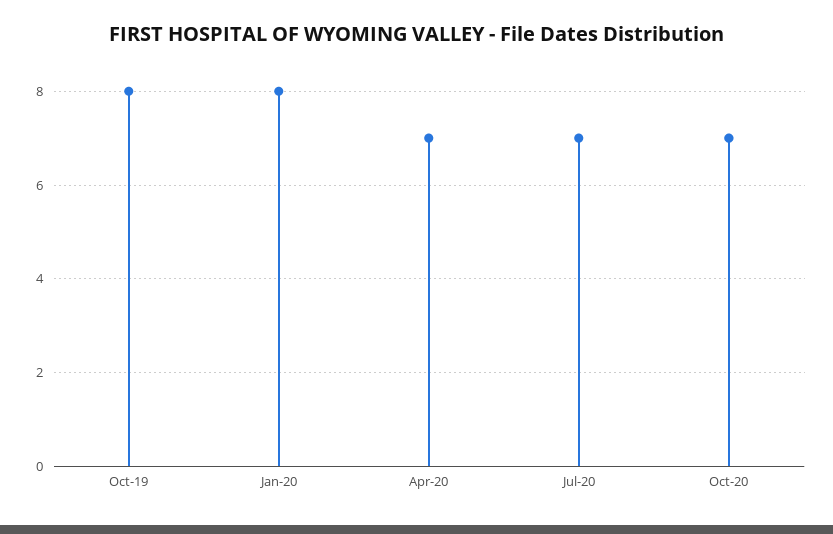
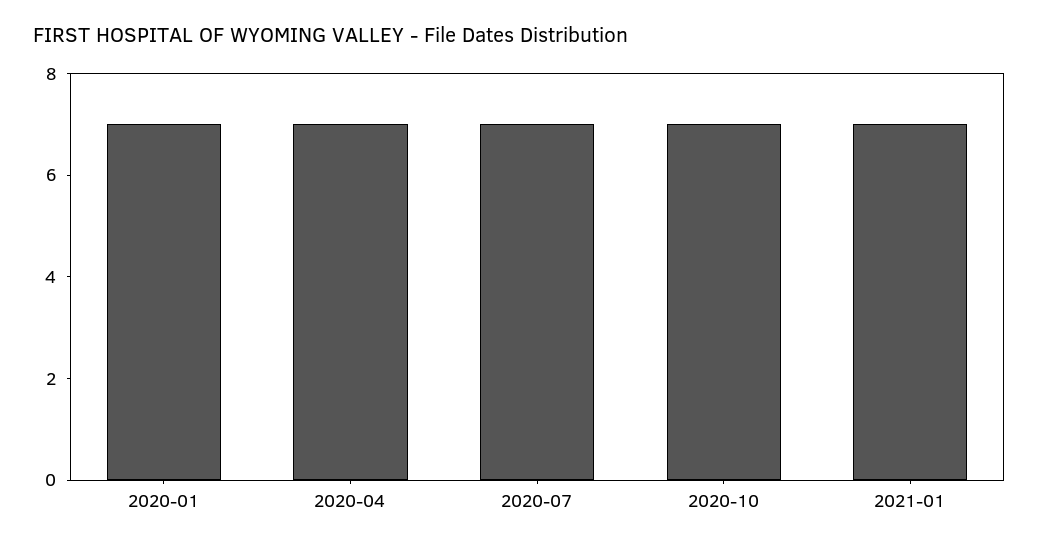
Oct-19: 8 -> none
Jan-20: 8 -> 7
2021-01: none -> 7

